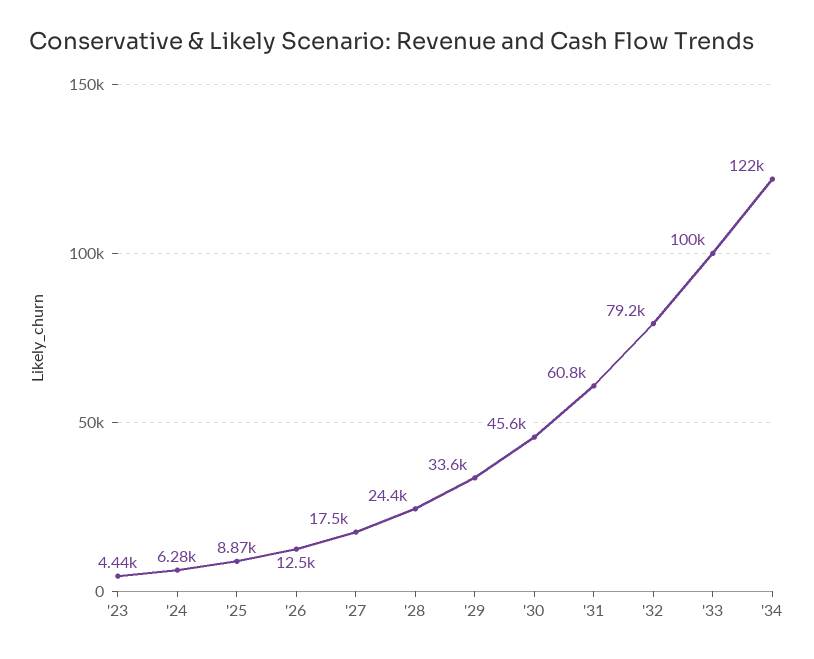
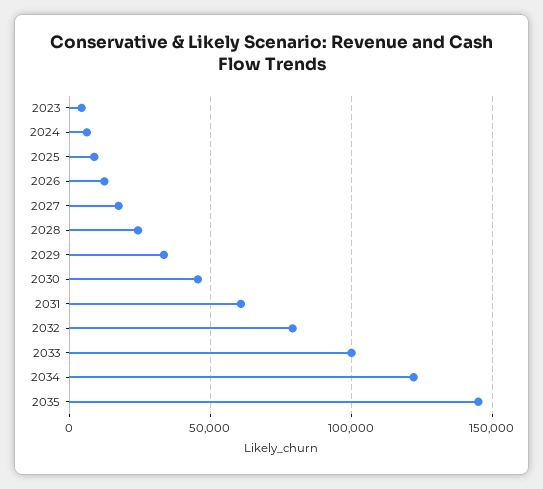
2035: none -> 145000

